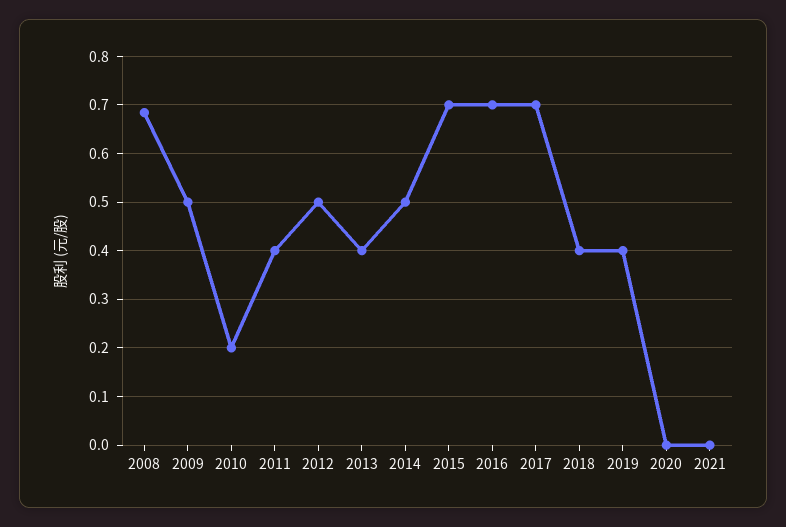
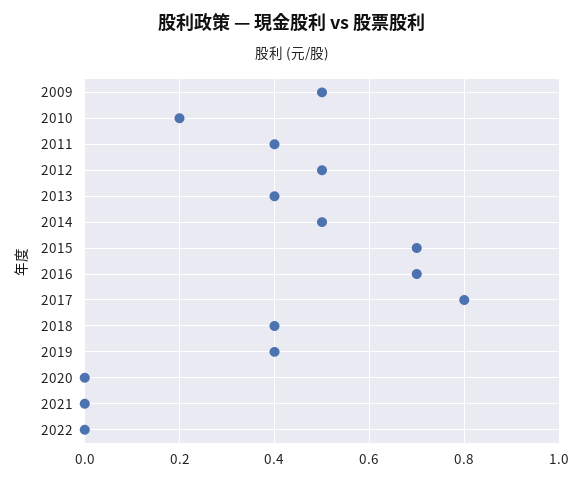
2008: 0.68 -> none
2017: 0.7 -> 0.8
2022: none -> 0

